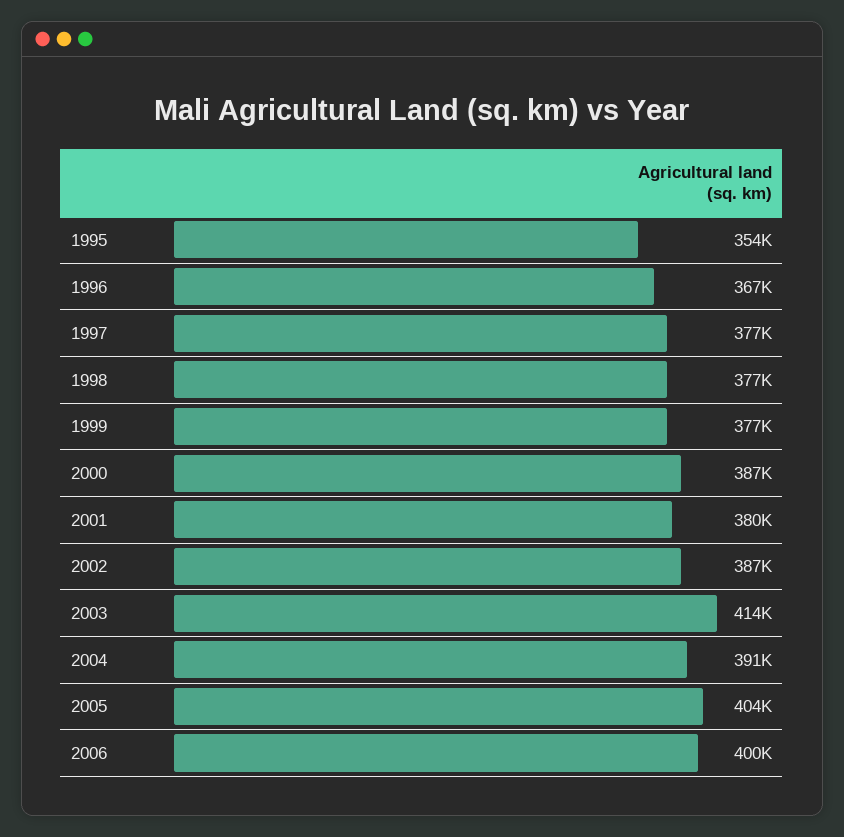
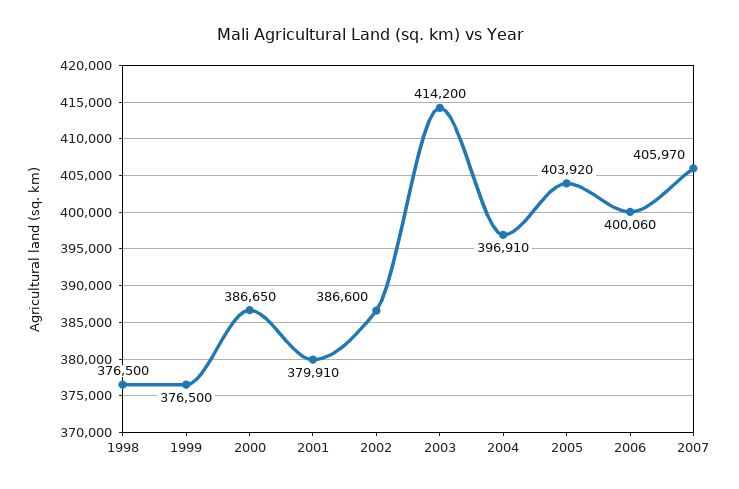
1995: 354000 -> none
1996: 367000 -> none
1997: 377000 -> none
2004: 391000 -> 396910
2007: none -> 405970

